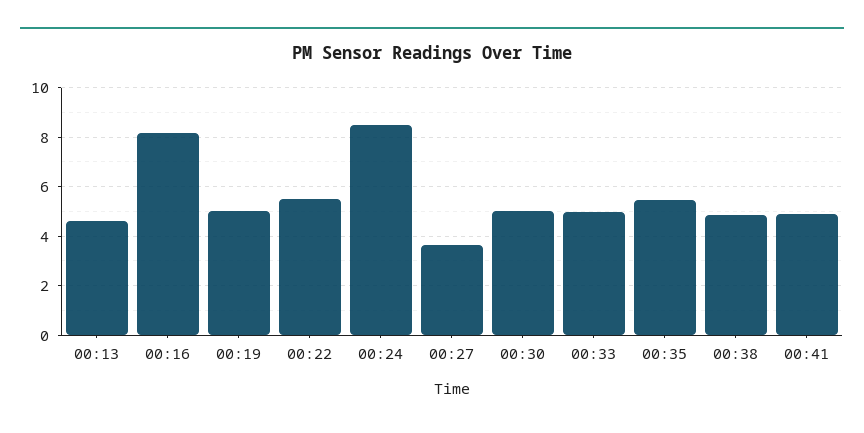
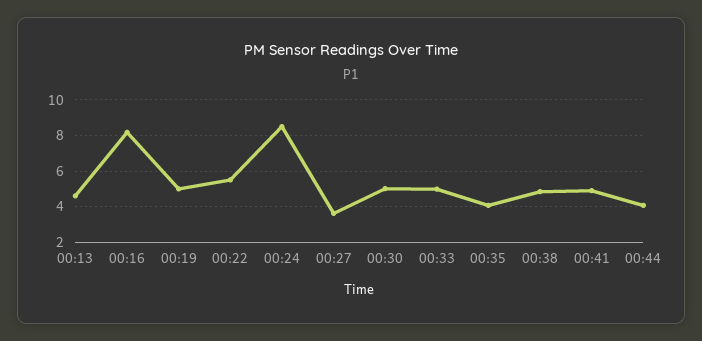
00:35: 5.5 -> 4
00:44: none -> 4

